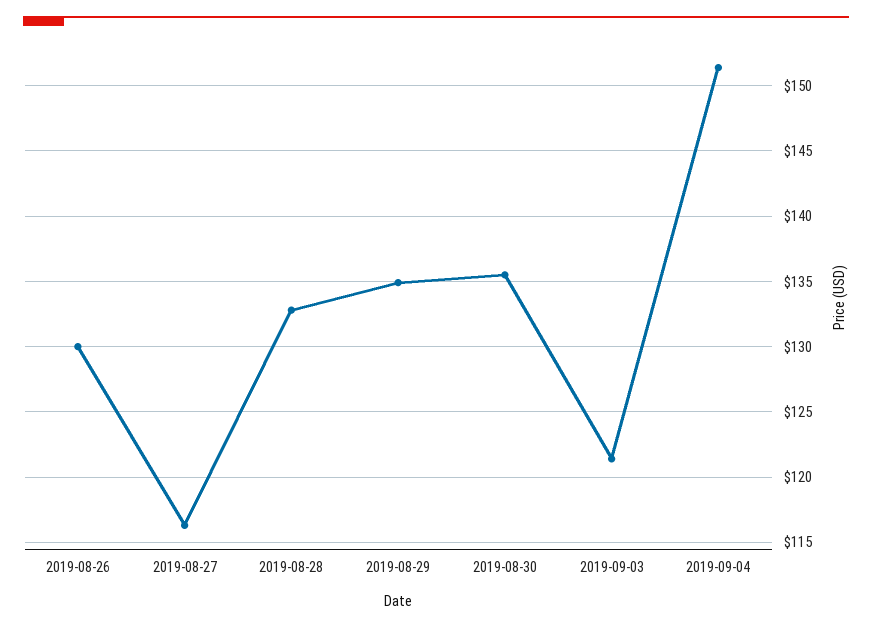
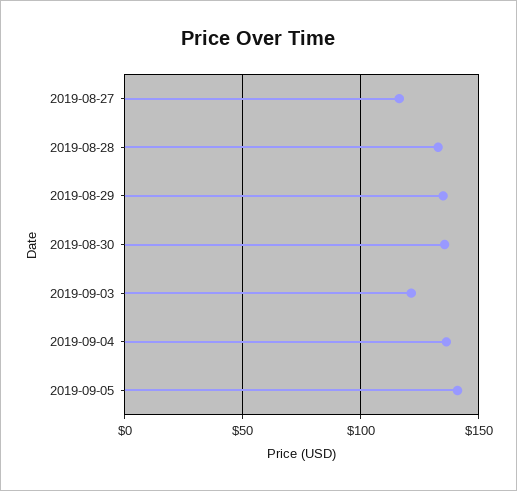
2019-08-26: 130 -> none
2019-09-04: 151.5 -> 135
2019-09-05: none -> 140

